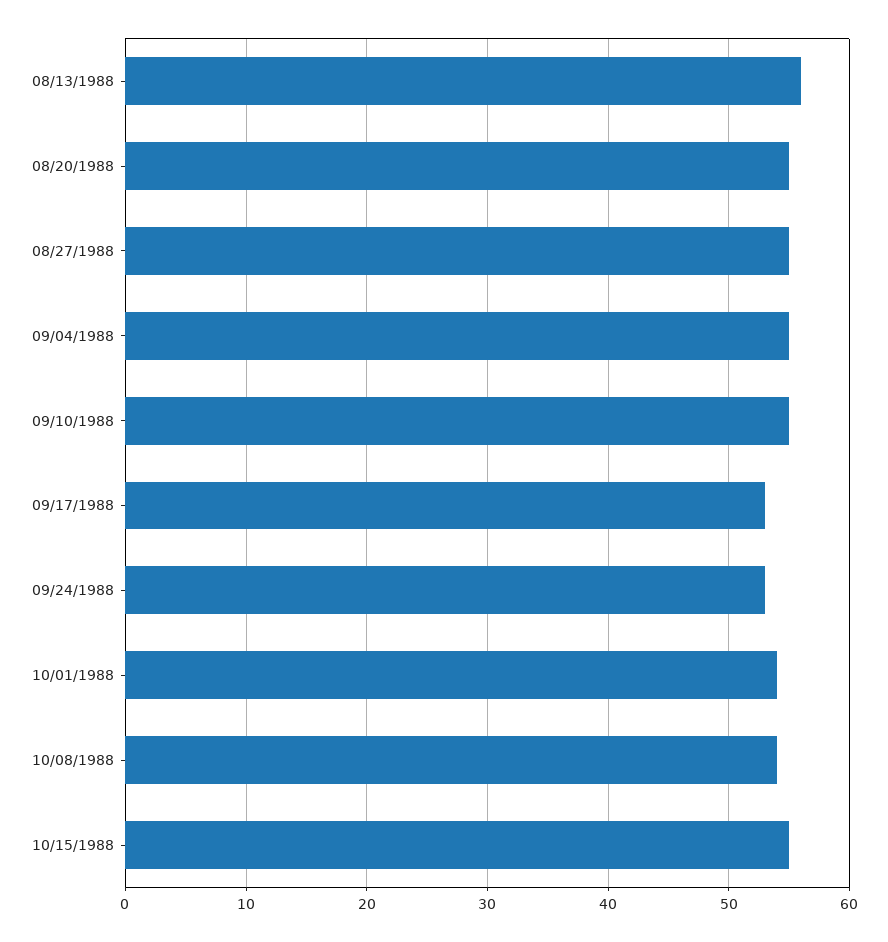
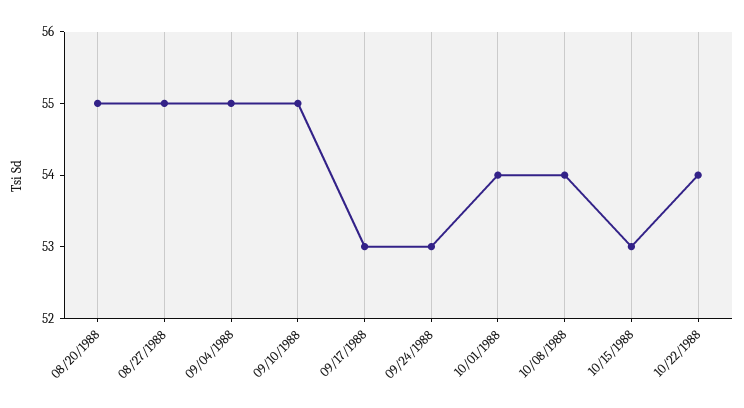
08/13/1988: 56 -> none
10/15/1988: 55 -> 53
10/22/1988: none -> 54

